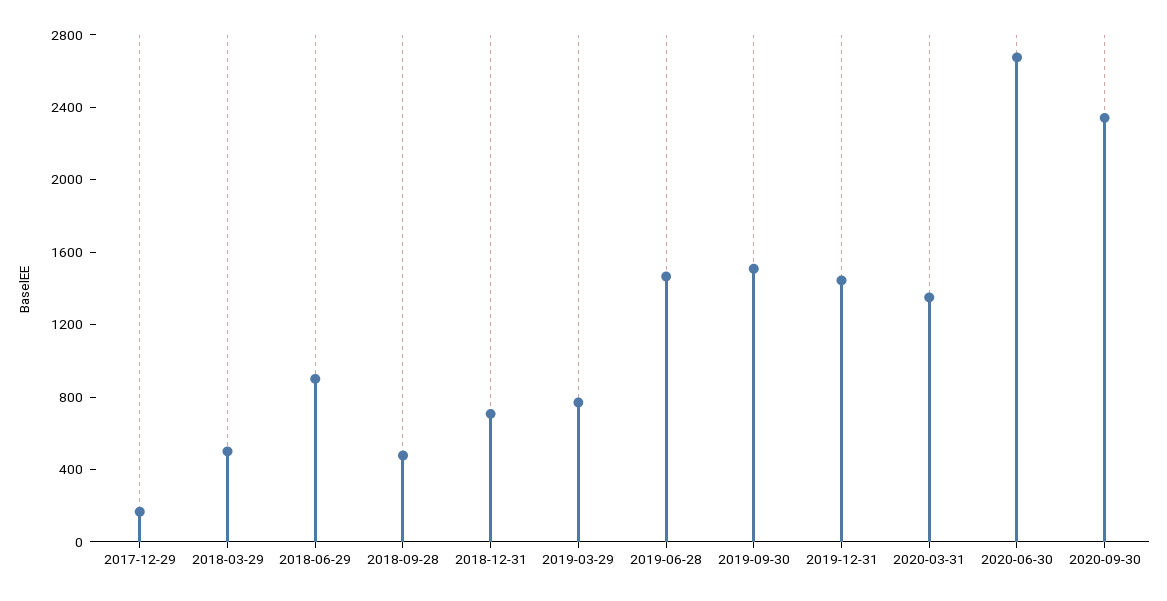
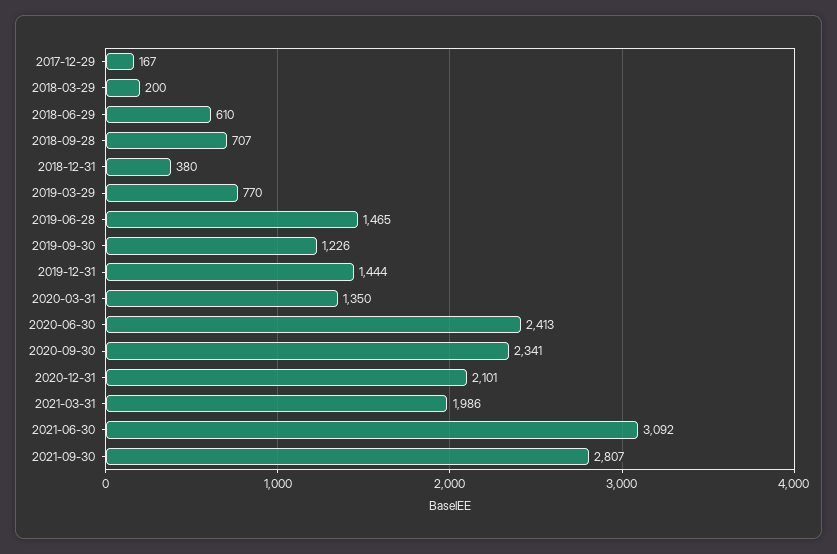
2018-03-29: 500 -> 200
2018-06-29: 900 -> 610
2018-09-28: 500 -> 707
2018-12-31: 700 -> 380
2019-09-30: 1500 -> 1226
2020-06-30: 2700 -> 2413
2020-12-31: none -> 2101
2021-03-31: none -> 1986
2021-06-30: none -> 3092
2021-09-30: none -> 2807

